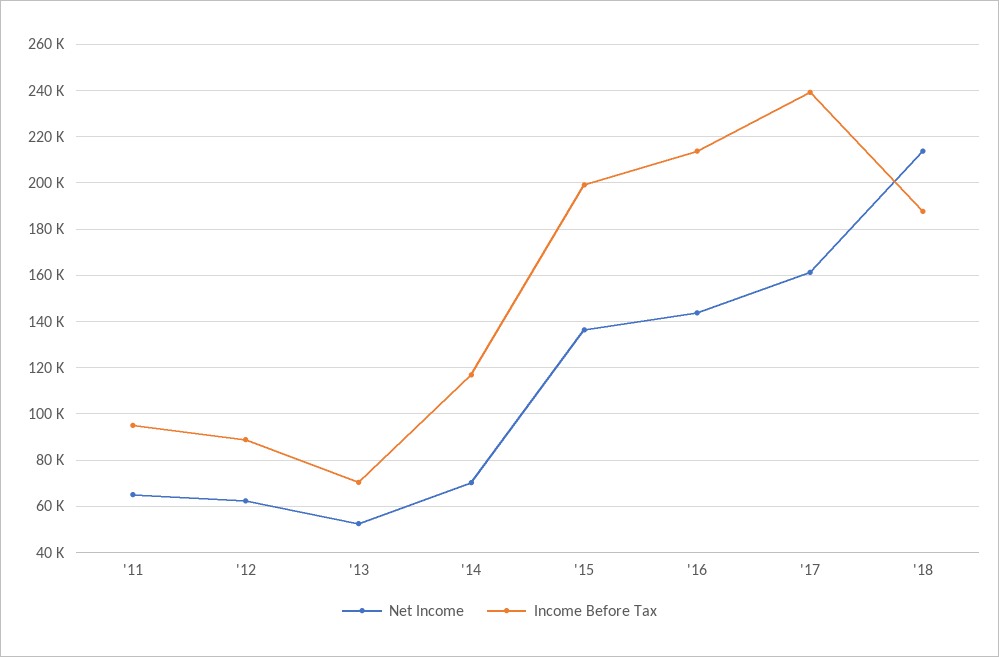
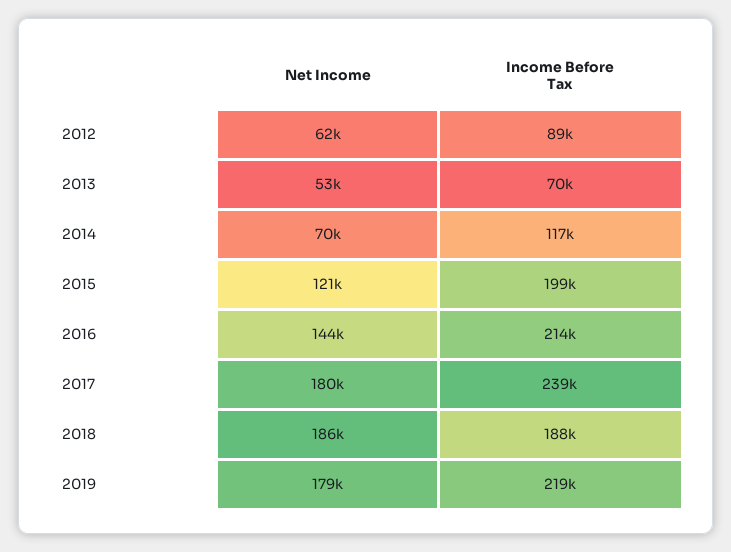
Net Income, '11: 65000 -> none
Income Before Tax, '11: 95000 -> none
Net Income, '15: 135000 -> 121000
Net Income, '17: 160000 -> 180000
Net Income, '18: 215000 -> 186000
Net Income, 2019: none -> 179000
Income Before Tax, 2019: none -> 219000

